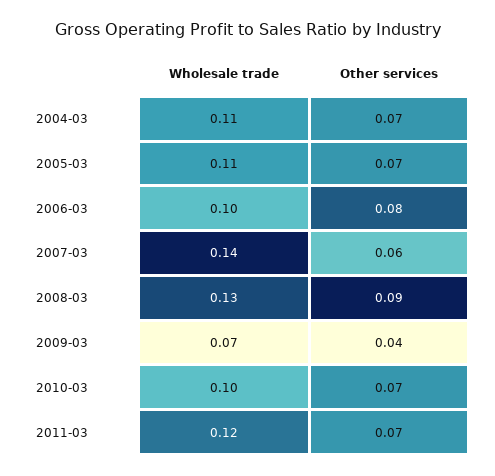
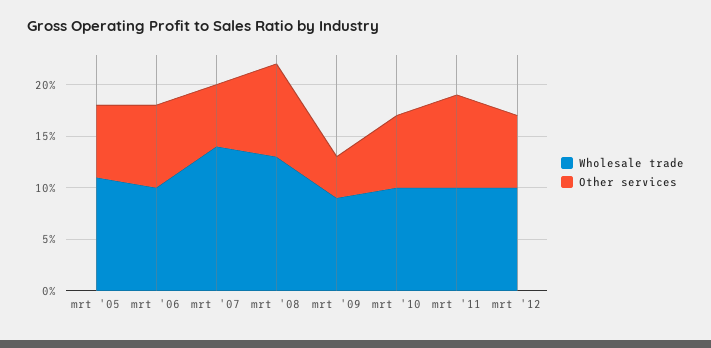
Wholesale trade, 2004-03: 0.11 -> none
Other services, 2004-03: 0.07 -> none
Wholesale trade, 2009-03: 0.07 -> 0.09
Wholesale trade, 2011-03: 0.12 -> 0.1
Other services, 2011-03: 0.07 -> 0.09
Wholesale trade, mrt '12: none -> 0.1
Other services, mrt '12: none -> 0.07

